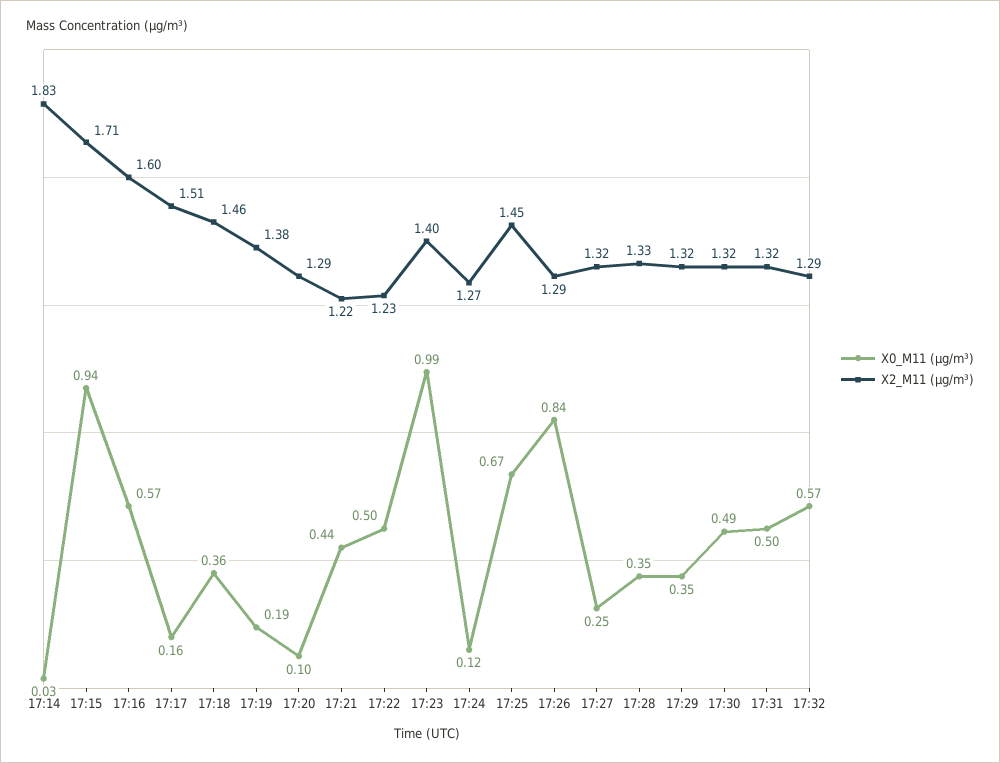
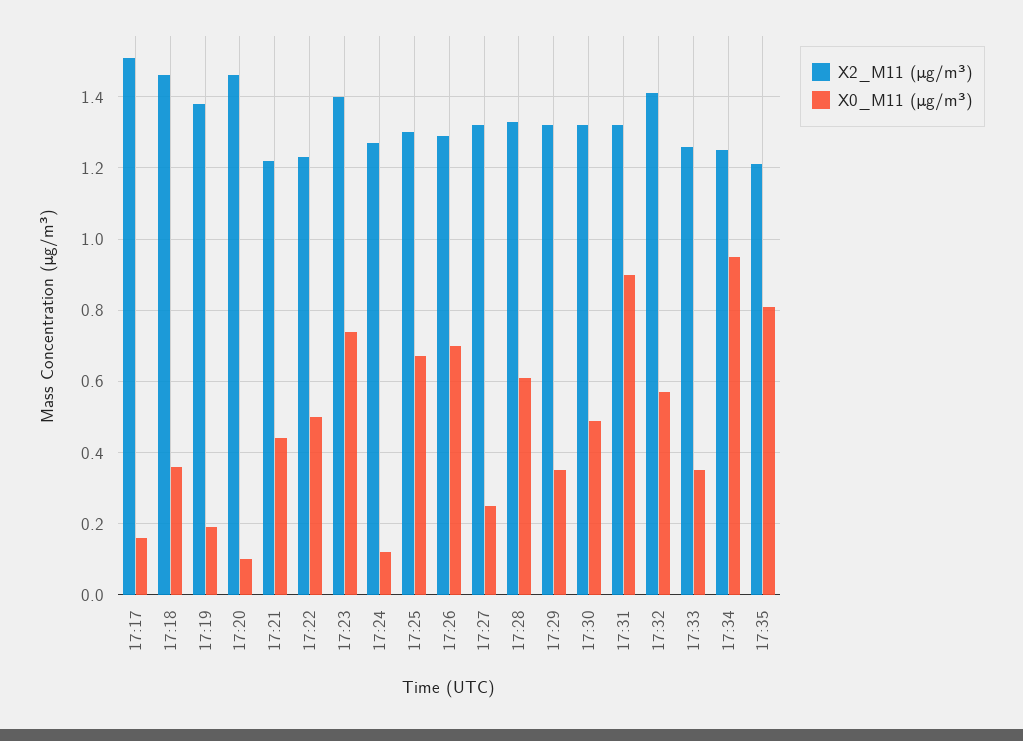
X0_M11 (μg/m³), 17:14: 0.03 -> none
X2_M11 (μg/m³), 17:14: 1.83 -> none
X0_M11 (μg/m³), 17:15: 0.94 -> none
X2_M11 (μg/m³), 17:15: 1.71 -> none
X0_M11 (μg/m³), 17:16: 0.57 -> none
X2_M11 (μg/m³), 17:16: 1.6 -> none
X2_M11 (μg/m³), 17:20: 1.29 -> 1.45
X0_M11 (μg/m³), 17:23: 0.99 -> 0.75
X2_M11 (μg/m³), 17:25: 1.45 -> 1.3
X0_M11 (μg/m³), 17:26: 0.84 -> 0.7
X0_M11 (μg/m³), 17:28: 0.35 -> 0.6
X0_M11 (μg/m³), 17:31: 0.5 -> 0.9
X2_M11 (μg/m³), 17:32: 1.29 -> 1.4
X2_M11 (μg/m³), 17:33: none -> 1.25
X0_M11 (μg/m³), 17:33: none -> 0.35
X2_M11 (μg/m³), 17:34: none -> 1.25
X0_M11 (μg/m³), 17:34: none -> 0.95
X2_M11 (μg/m³), 17:35: none -> 1.2
X0_M11 (μg/m³), 17:35: none -> 0.8

